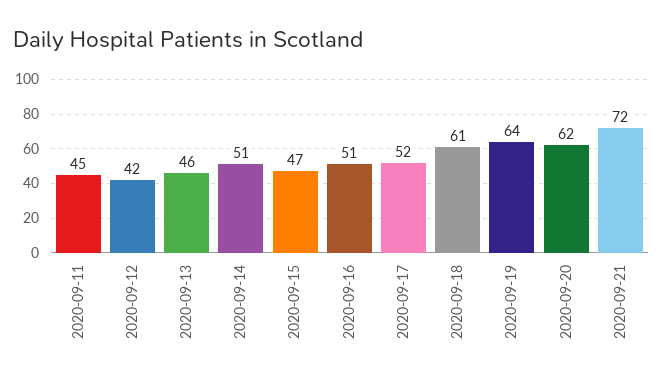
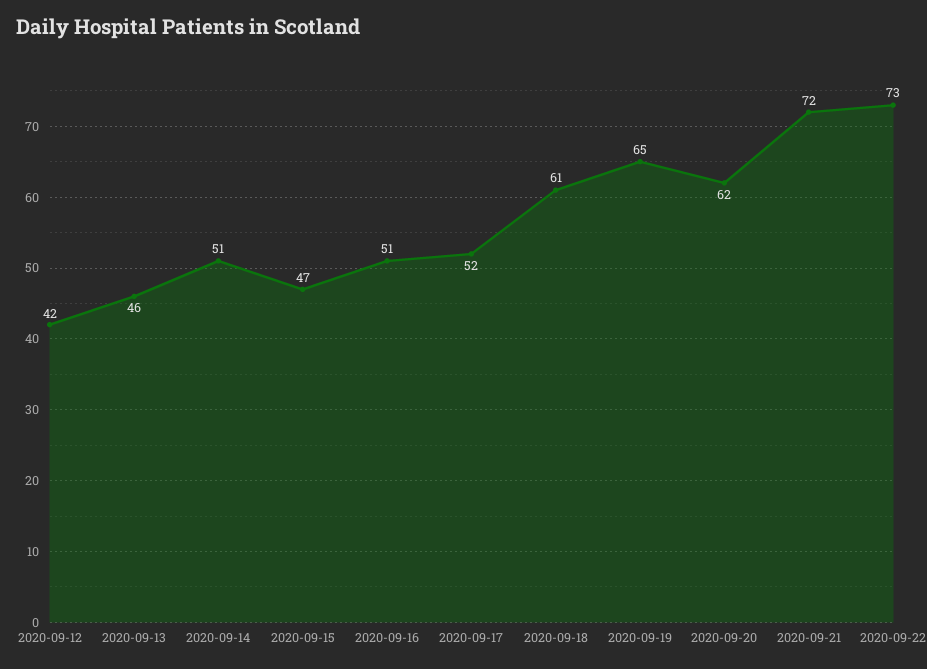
2020-09-11: 45 -> none
2020-09-19: 64 -> 65
2020-09-22: none -> 73

